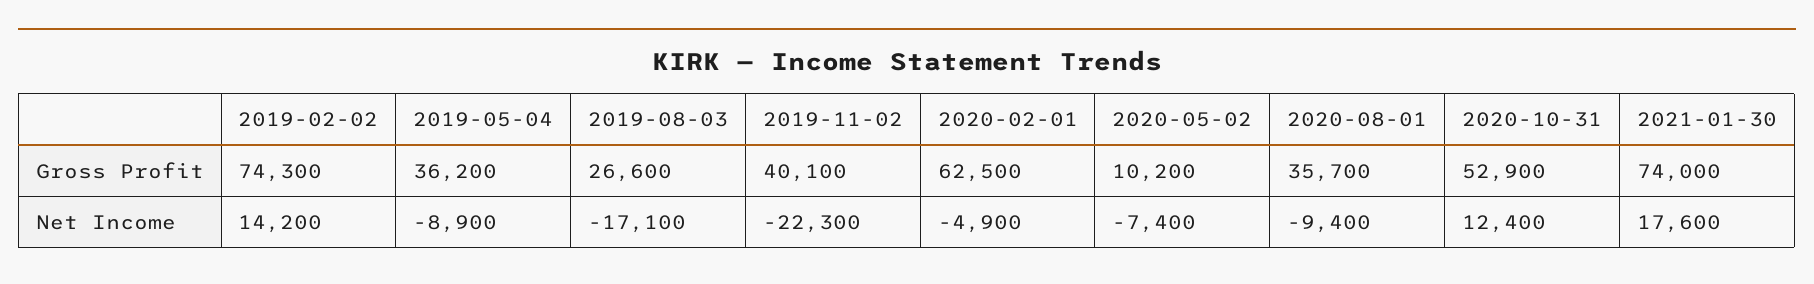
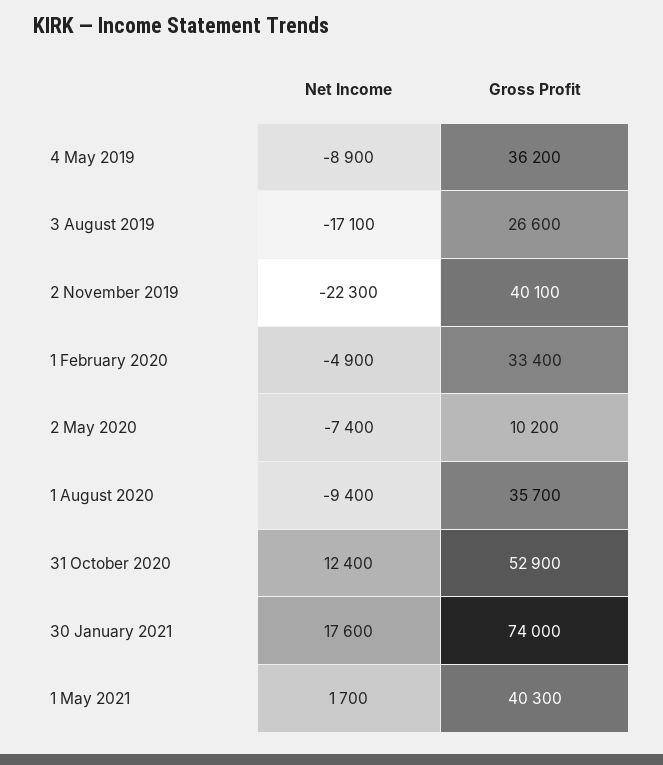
2019-02-02, Gross Profit: 74300 -> none
2020-02-01, Gross Profit: 62500 -> 33400
2019-02-02, Net Income: 14200 -> none
1 May 2021, Net Income: none -> 1700
1 May 2021, Gross Profit: none -> 40300

